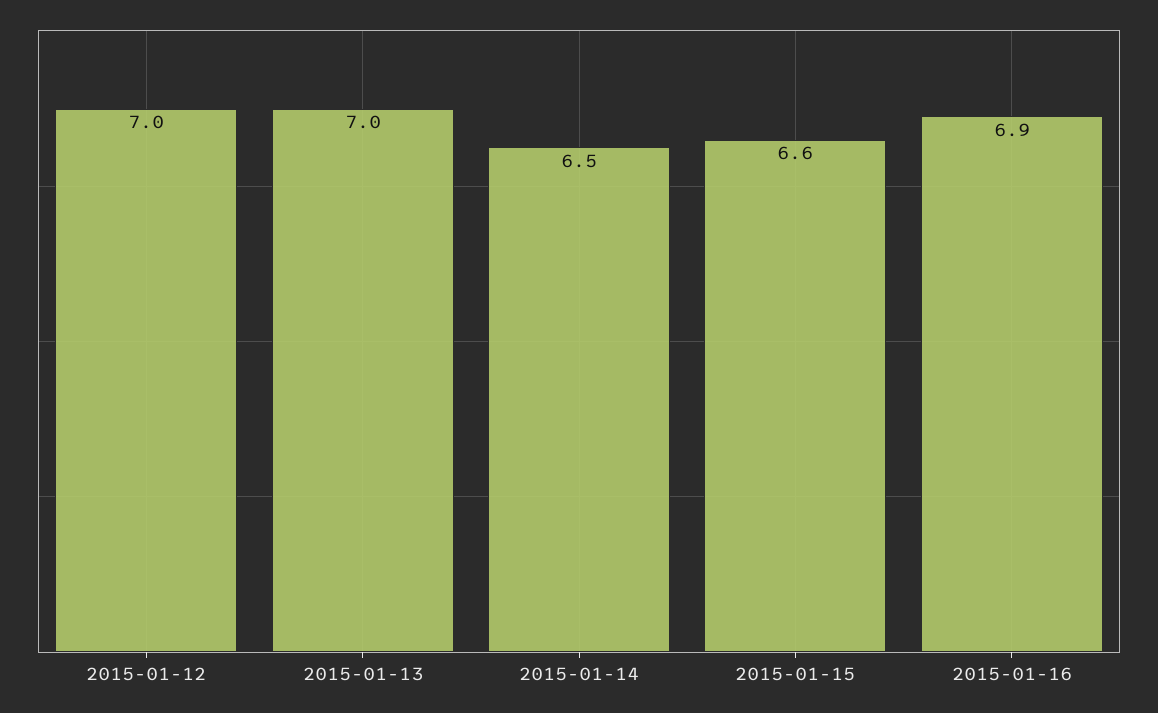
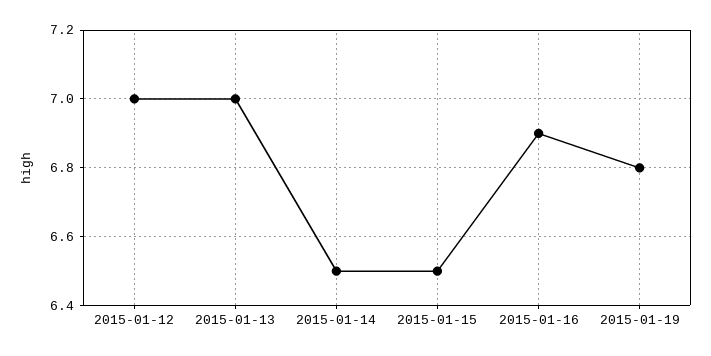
2015-01-15: 6.6 -> 6.5
2015-01-19: none -> 6.8

